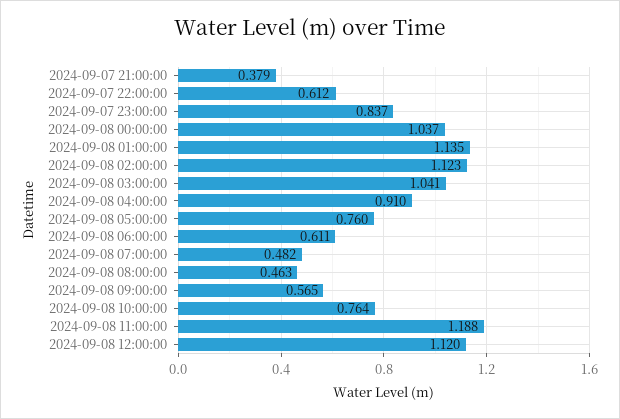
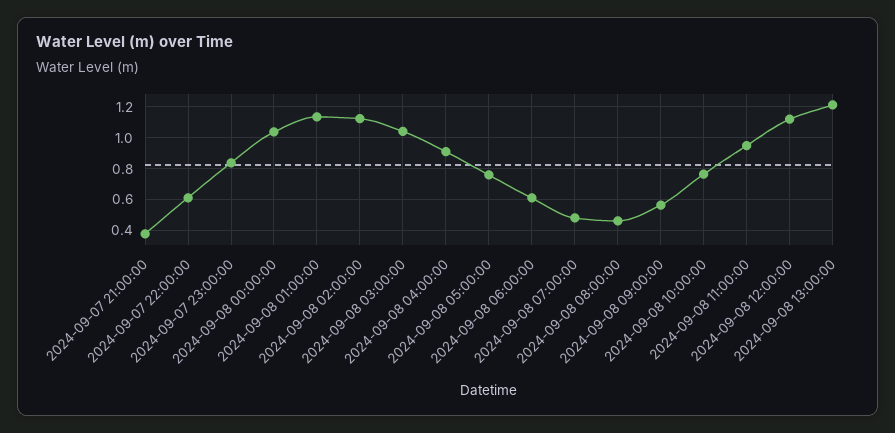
2024-09-08 11:00:00: 1.188 -> 0.95
2024-09-08 13:00:00: none -> 1.2

